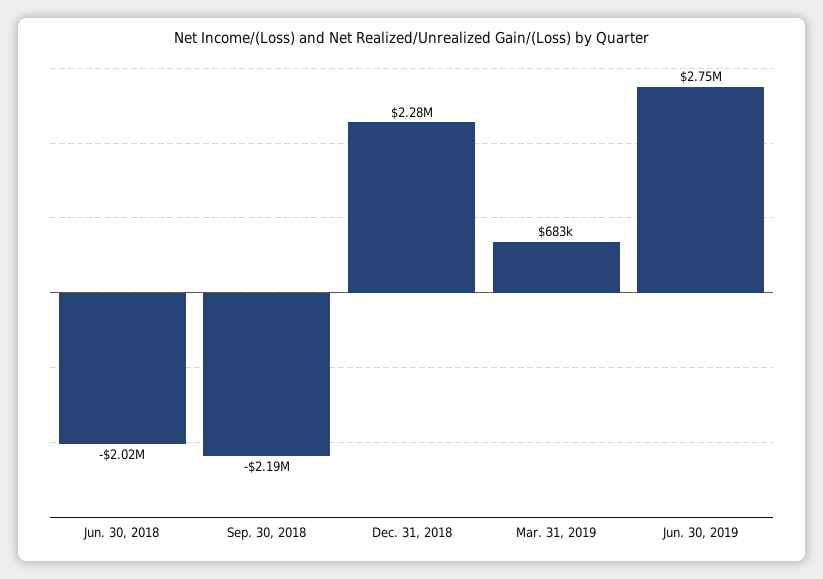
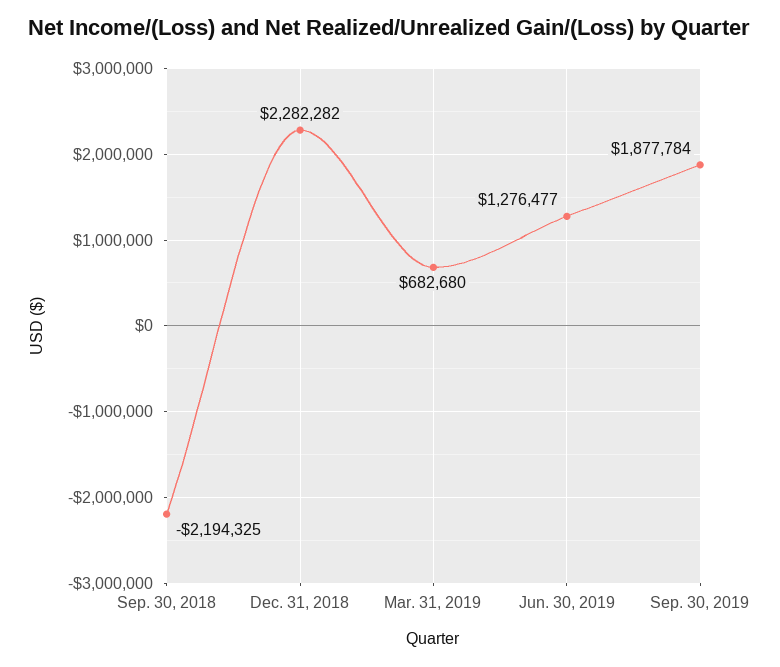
Jun. 30, 2018: -2020000 -> none
Jun. 30, 2019: 2750000 -> 1276477
Sep. 30, 2019: none -> 1877784

